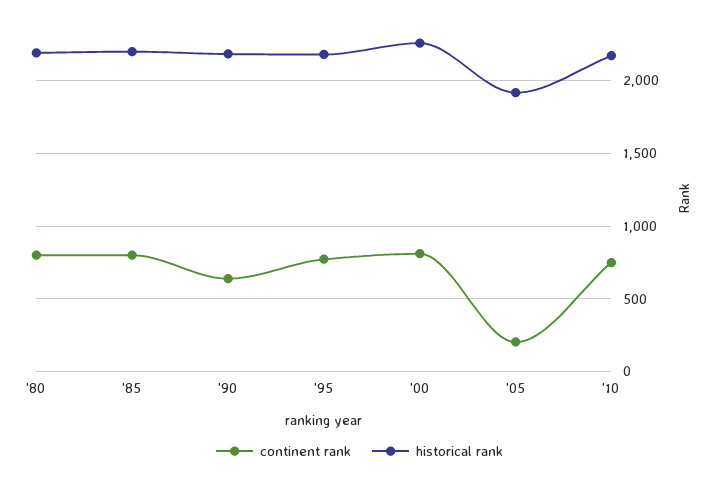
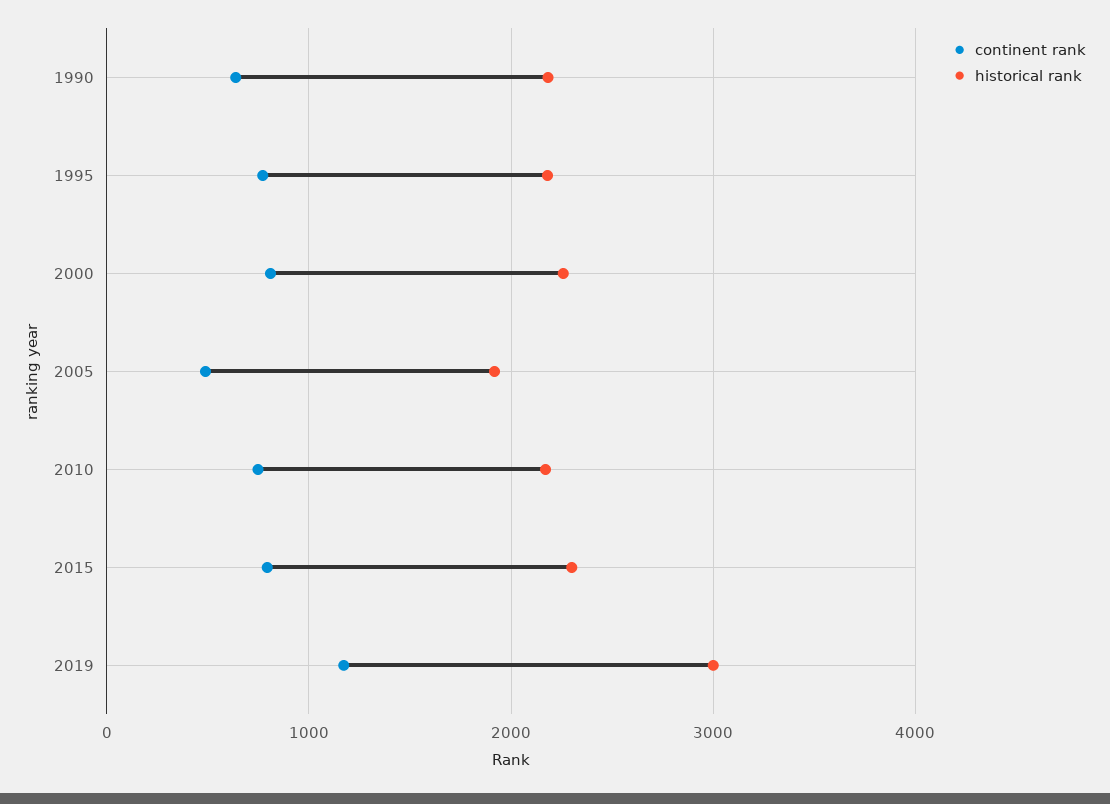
continent rank, '80: 800 -> none
historical rank, '80: 2200 -> none
continent rank, '85: 800 -> none
historical rank, '85: 2200 -> none
continent rank, '05: 200 -> 500
continent rank, 2015: none -> 800
historical rank, 2015: none -> 2300
continent rank, 2019: none -> 1200
historical rank, 2019: none -> 3000

